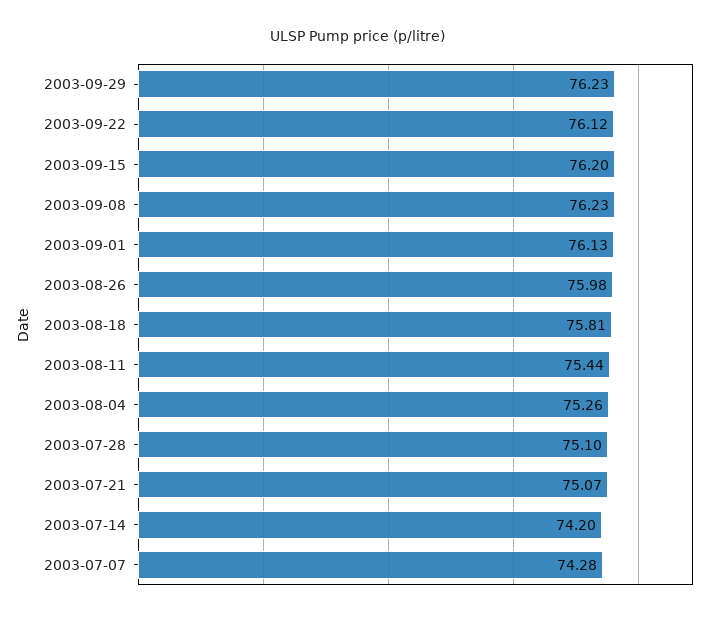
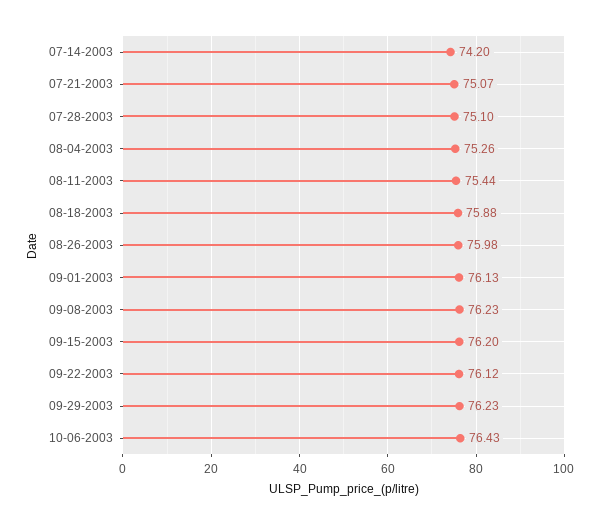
2003-08-18: 75.81 -> 75.88
2003-07-07: 74.28 -> none
10-06-2003: none -> 76.43

